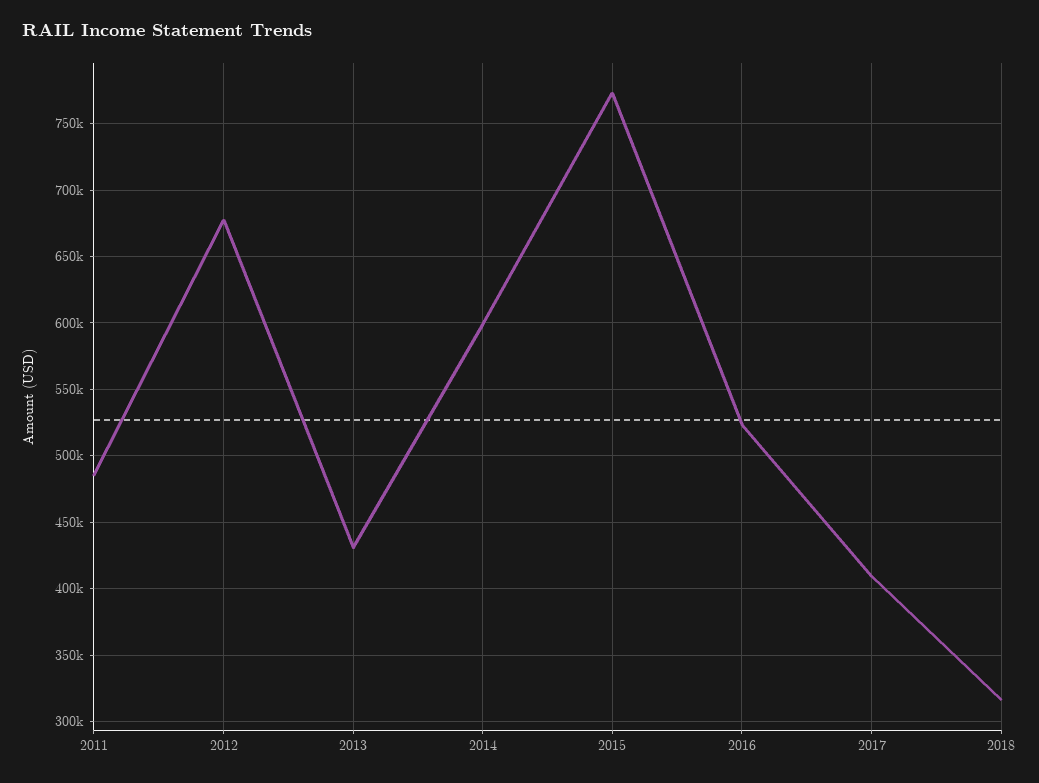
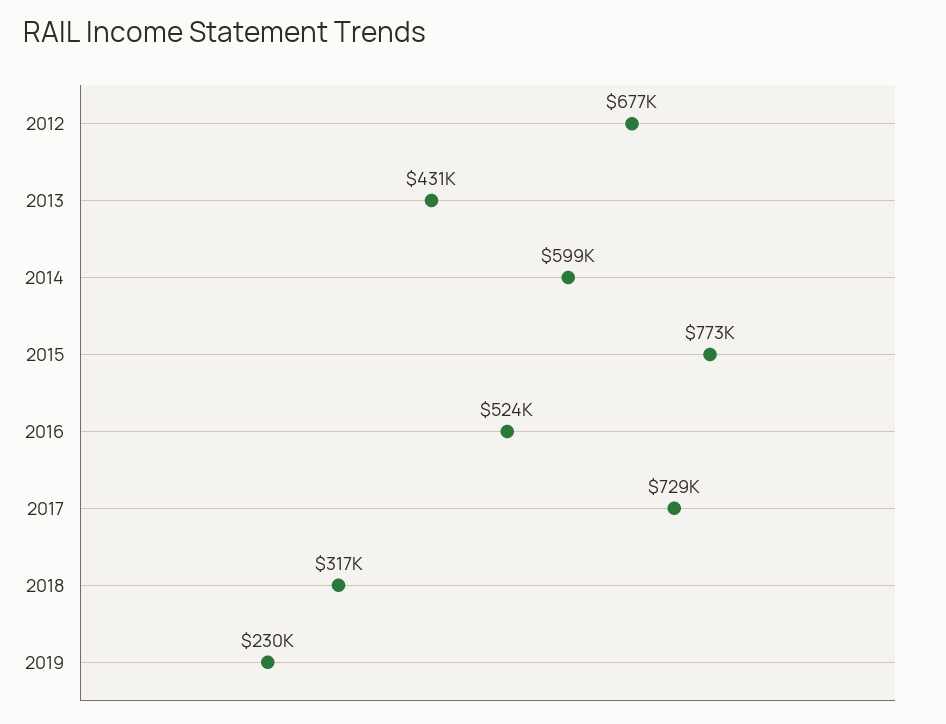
2011: 485000 -> none
2017: 410000 -> 729000
2019: none -> 230000

